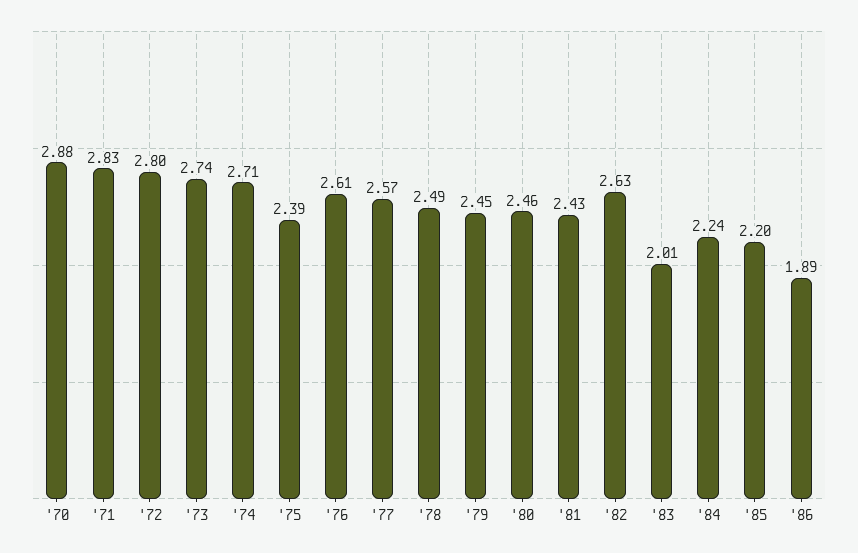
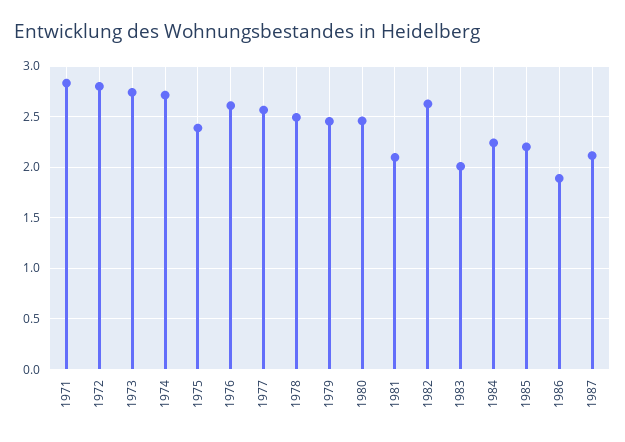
'70: 2.88 -> none
'81: 2.43 -> 2.1
1987: none -> 2.1

